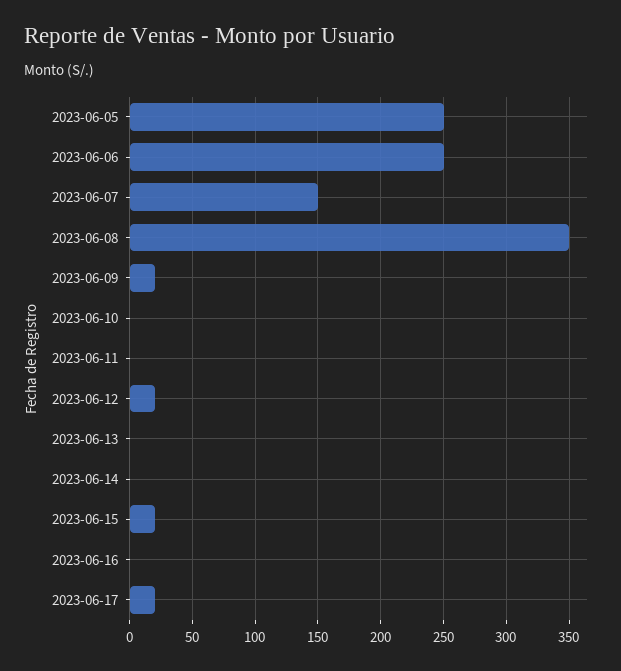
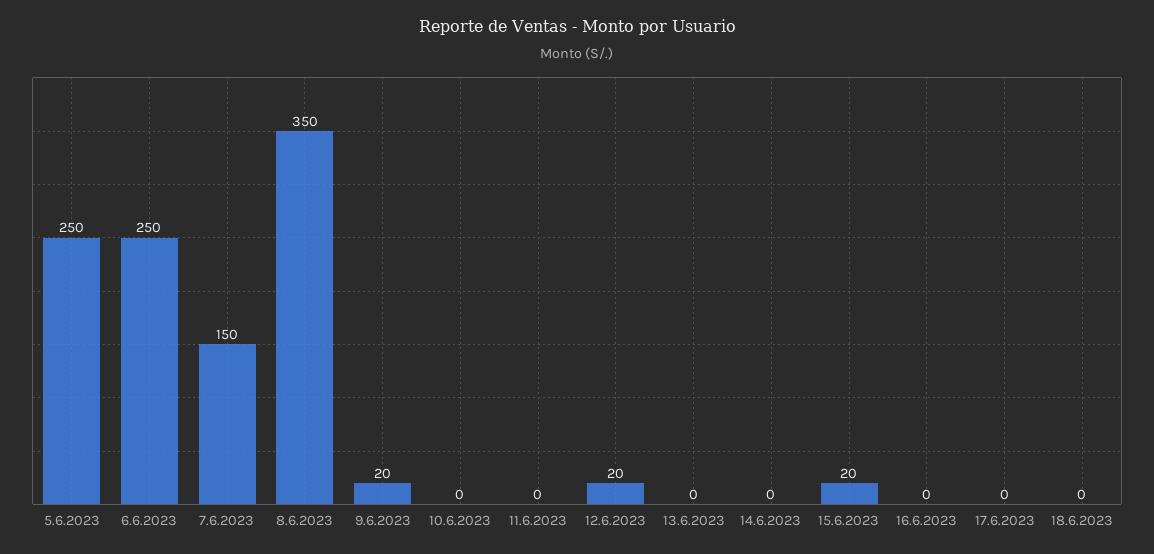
2023-06-17: 20 -> 0
18.6.2023: none -> 0

